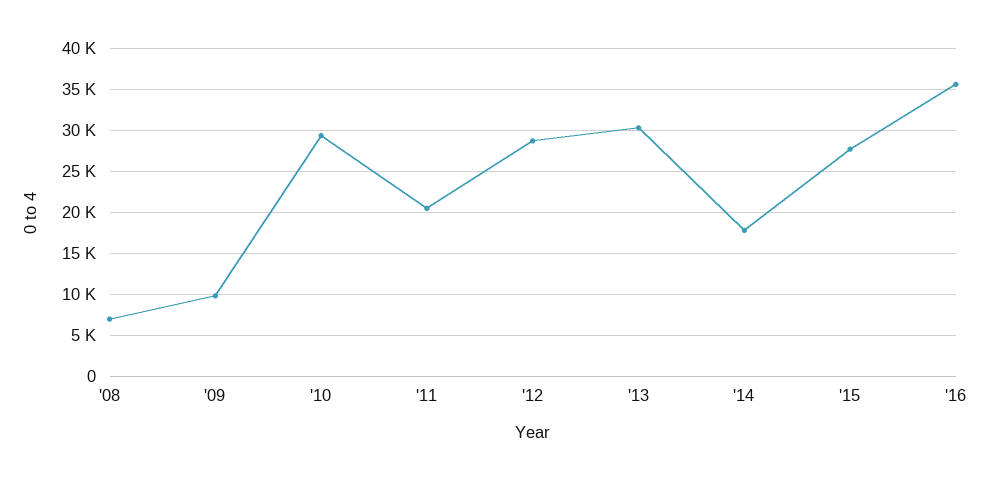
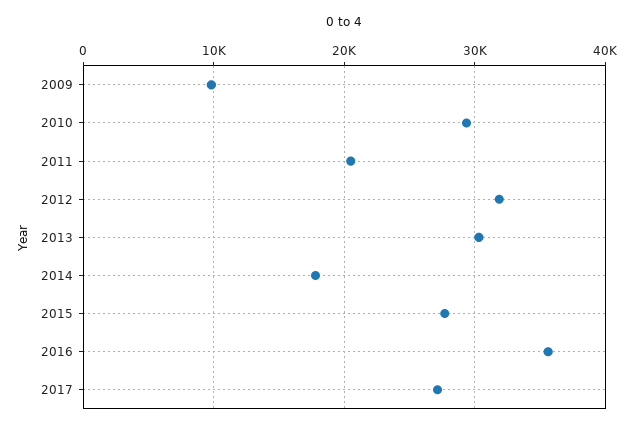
'08: 7000 -> none
'12: 29000 -> 32000
2017: none -> 27000

